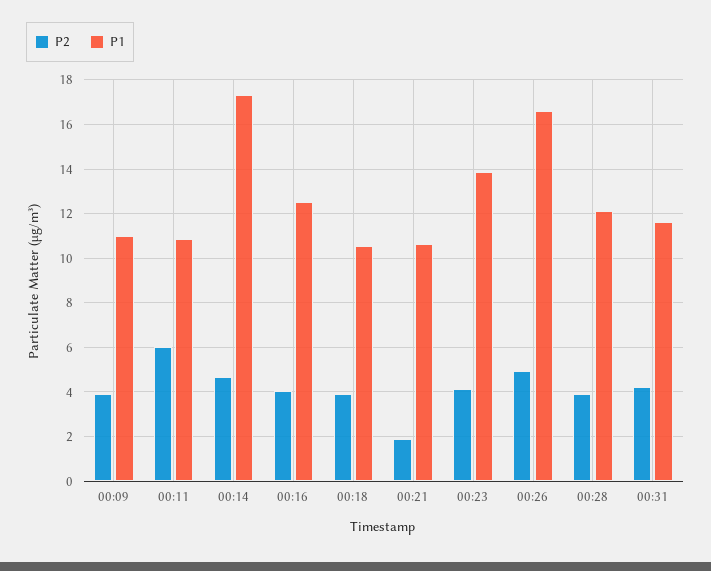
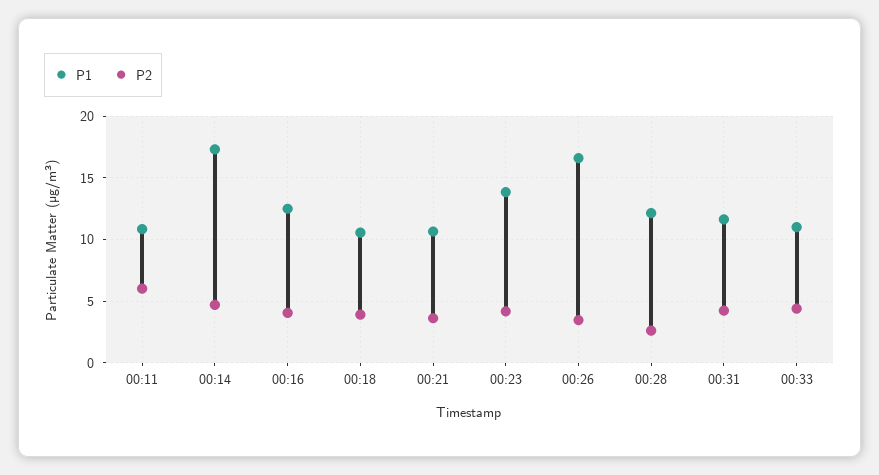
P2, 00:09: 4 -> none
P1, 00:09: 11 -> none
P2, 00:21: 2 -> 3.5
P2, 00:26: 5 -> 3.5
P2, 00:28: 4 -> 2.5
P1, 00:33: none -> 11
P2, 00:33: none -> 4.5

